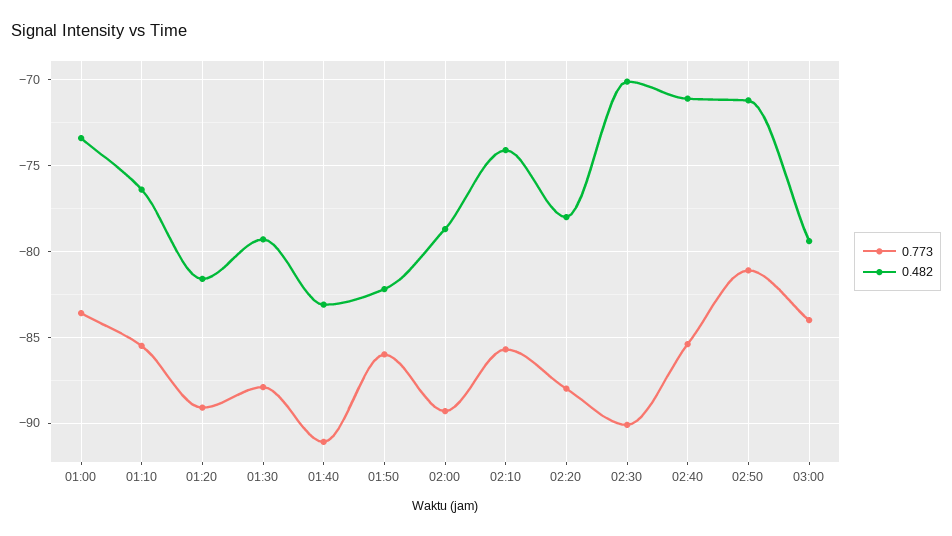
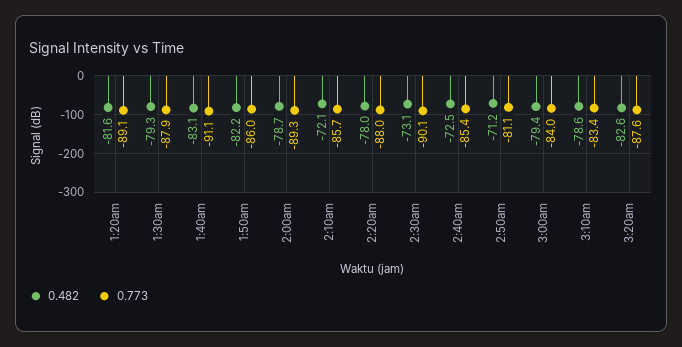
0.773, 01:00: -83.5 -> none
0.482, 01:00: -73.5 -> none
0.773, 01:10: -85.5 -> none
0.482, 01:10: -76.5 -> none
0.482, 02:10: -74 -> -72.1
0.482, 02:30: -70 -> -73.1
0.482, 02:40: -71 -> -72.5
0.482, 3:10am: none -> -78.6
0.773, 3:10am: none -> -83.4
0.482, 3:20am: none -> -82.6
0.773, 3:20am: none -> -87.6

